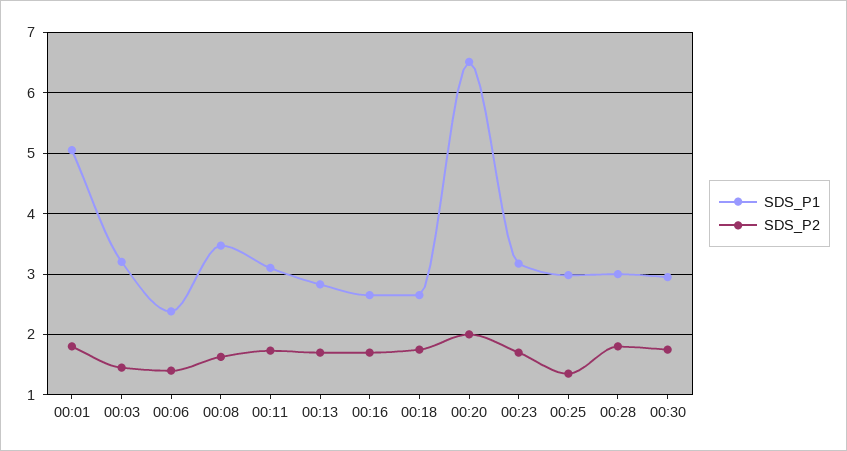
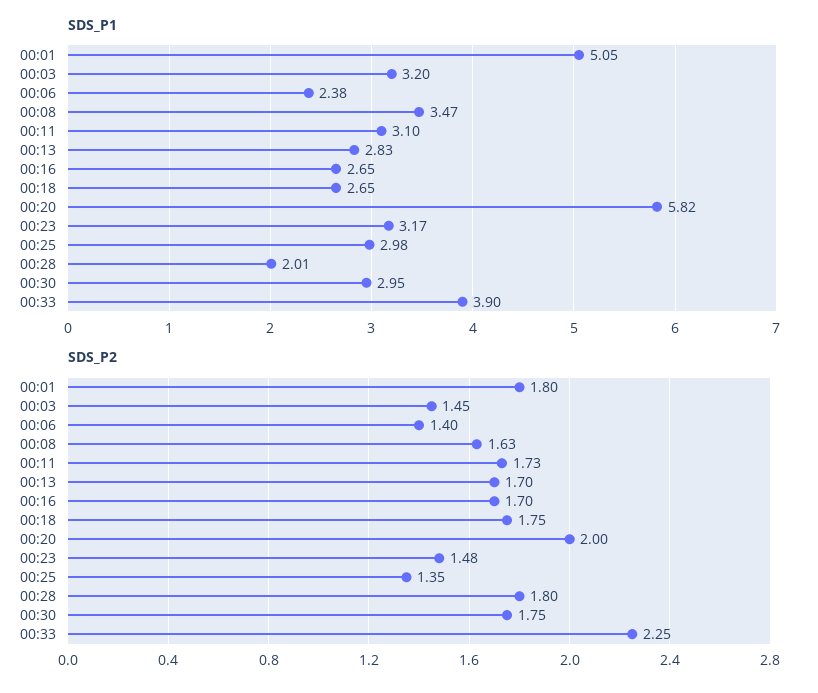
SDS_P1, 00:20: 6.5 -> 5.82
SDS_P2, 00:23: 1.7 -> 1.48
SDS_P1, 00:28: 3 -> 2.01
SDS_P1, 00:33: none -> 3.9
SDS_P2, 00:33: none -> 2.25

